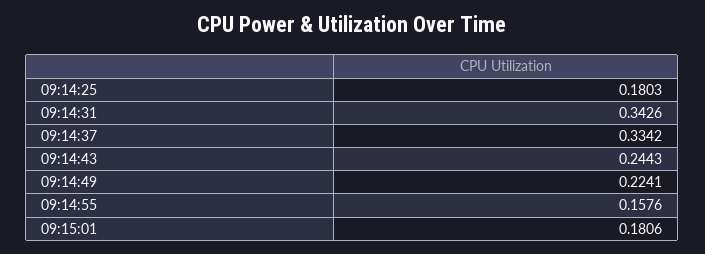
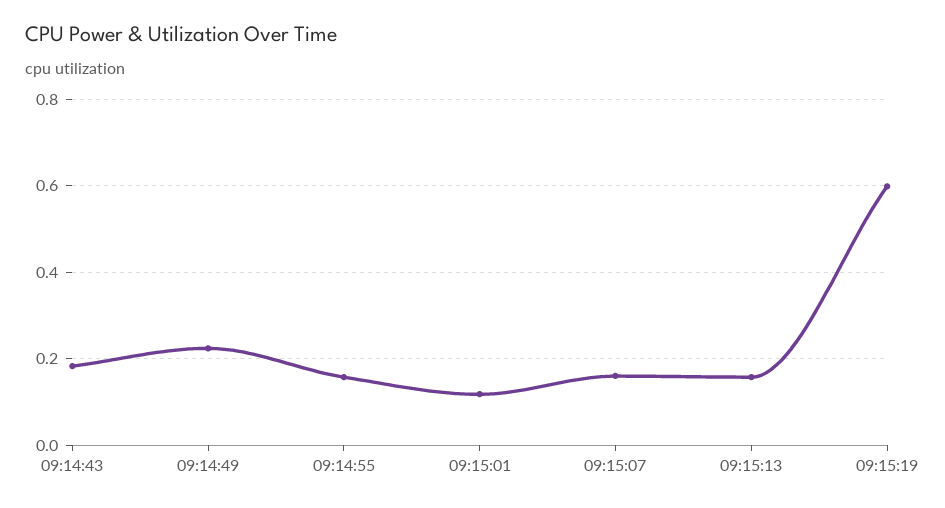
09:14:25: 0.1803 -> none
09:14:31: 0.3426 -> none
09:14:37: 0.3342 -> none
09:14:43: 0.2443 -> 0.18
09:15:01: 0.1806 -> 0.12
09:15:07: none -> 0.16
09:15:13: none -> 0.16
09:15:19: none -> 0.6

